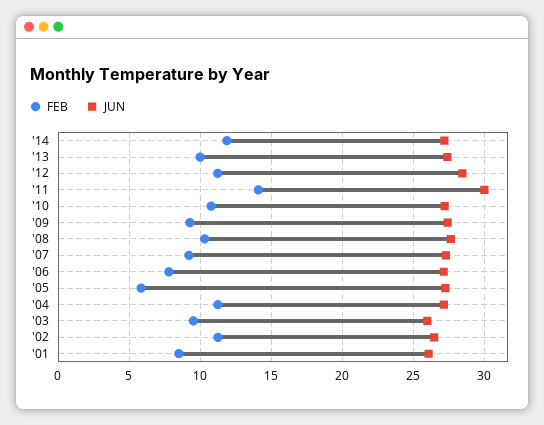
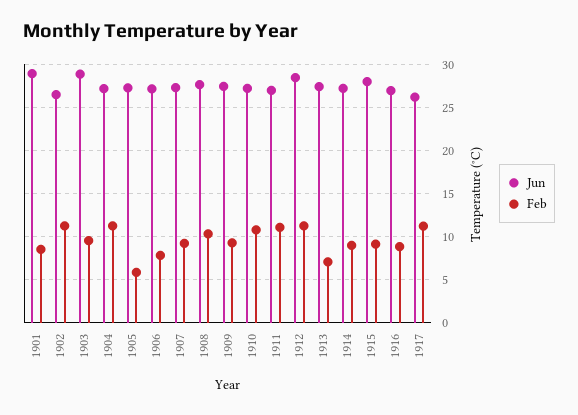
FEB, '14: 12 -> 9
FEB, '13: 10 -> 7
FEB, '11: 14 -> 11
JUN, '11: 30 -> 27
JUN, '03: 26 -> 29
JUN, '01: 26 -> 29
JUN, 1915: none -> 28
FEB, 1915: none -> 9
JUN, 1916: none -> 27
FEB, 1916: none -> 9
JUN, 1917: none -> 26
FEB, 1917: none -> 11

